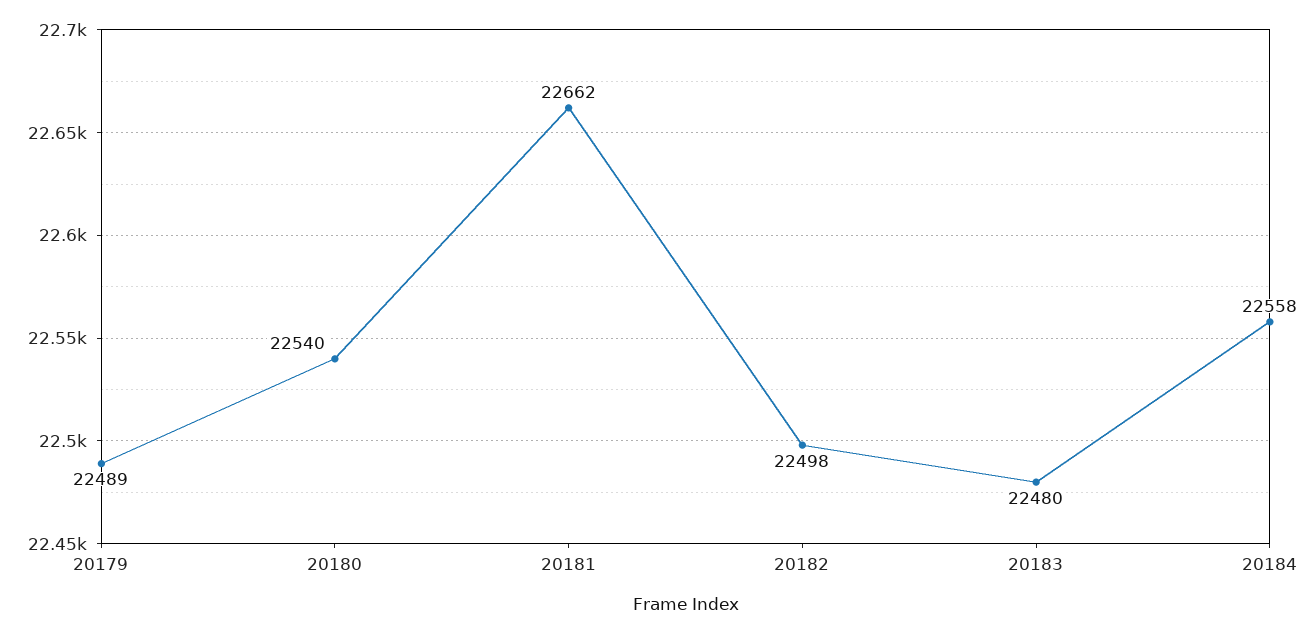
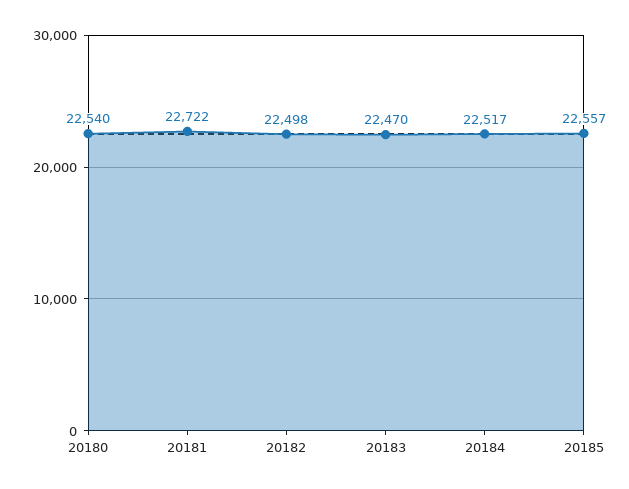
20179: 22489 -> none
20181: 22662 -> 22722
20183: 22480 -> 22470
20184: 22558 -> 22517
20185: none -> 22557

